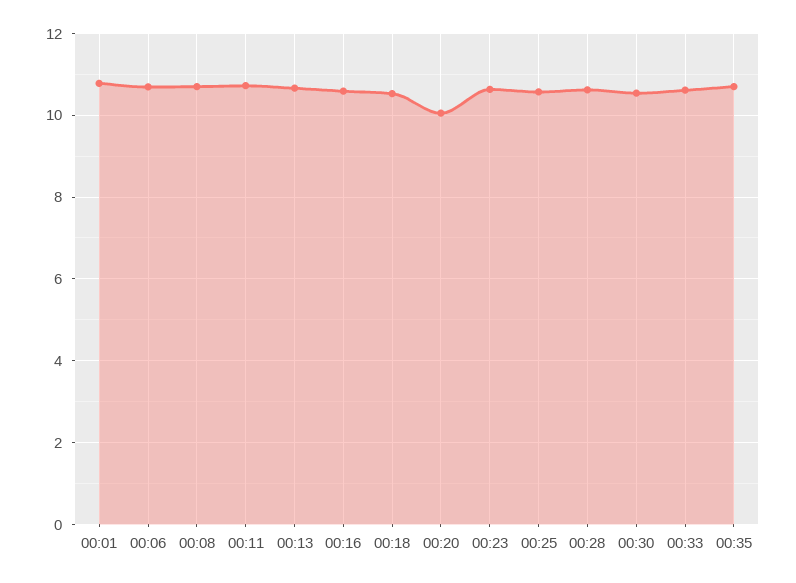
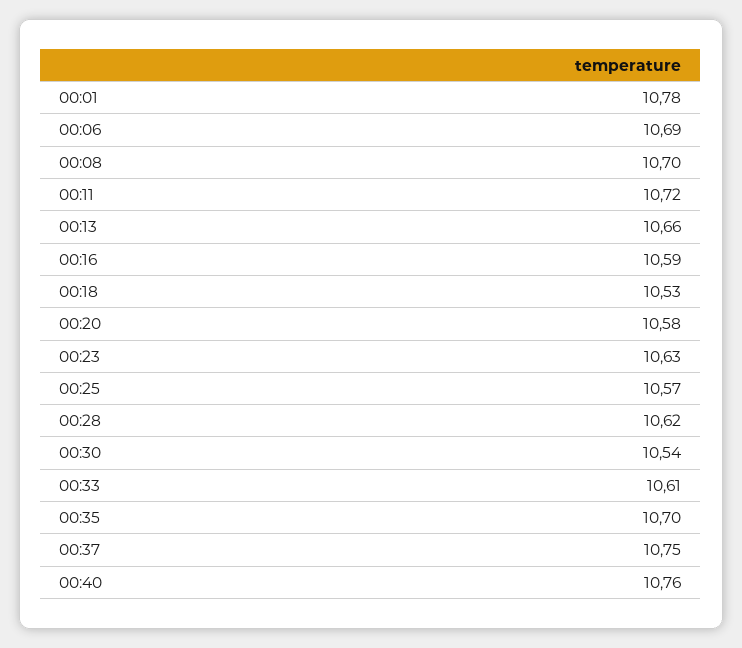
00:20: 10 -> 10.58
00:37: none -> 10.75
00:40: none -> 10.76

